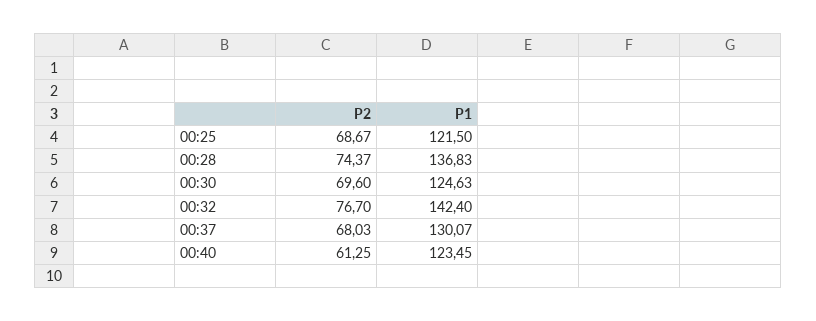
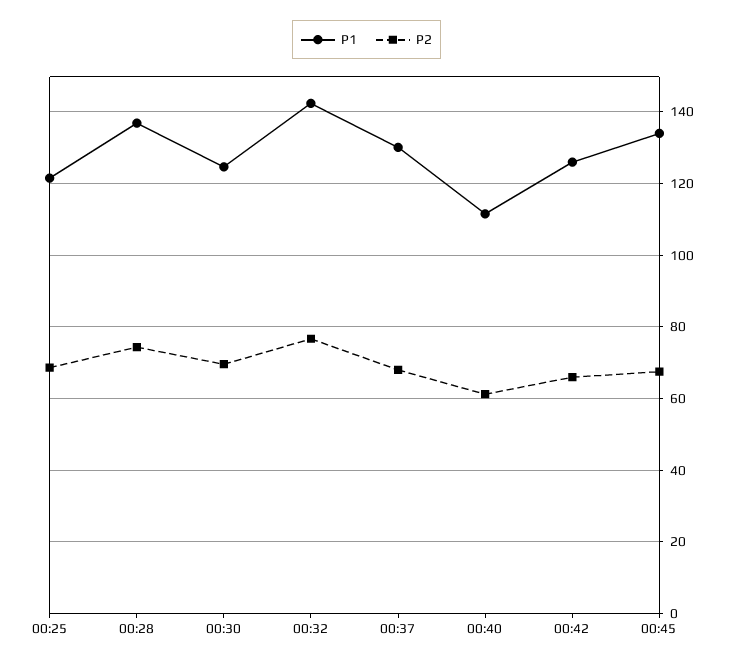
P1, 00:40: 123.45 -> 112
P1, 00:42: none -> 126
P2, 00:42: none -> 66
P1, 00:45: none -> 134
P2, 00:45: none -> 68

